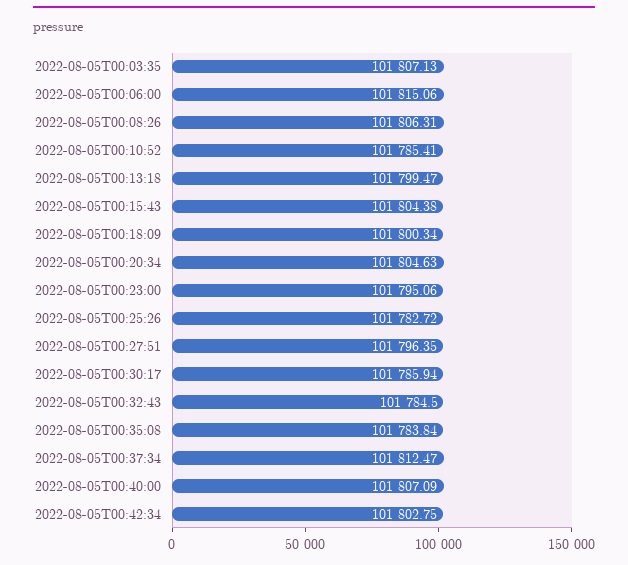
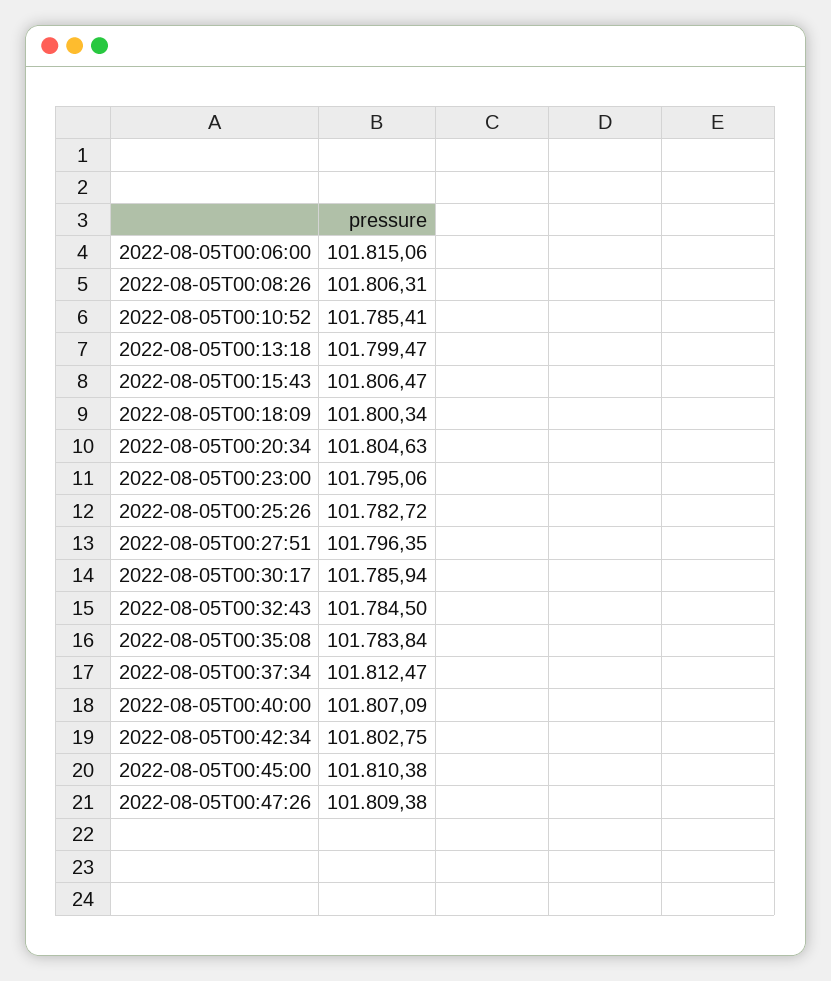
2022-08-05T00:03:35: 101807.13 -> none
2022-08-05T00:15:43: 101804.38 -> 101806.47
2022-08-05T00:45:00: none -> 101810.38
2022-08-05T00:47:26: none -> 101809.38

